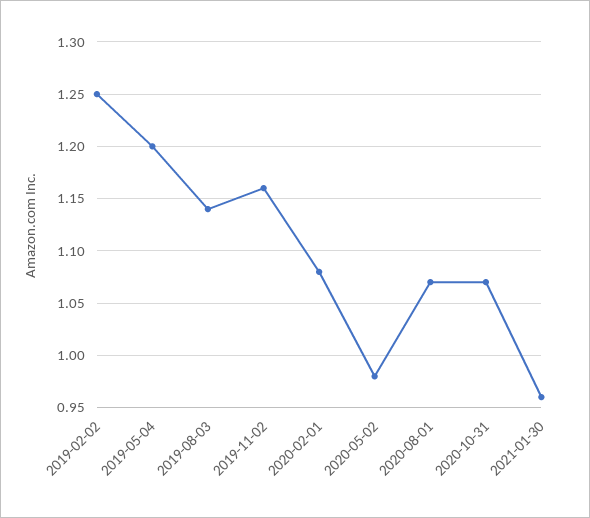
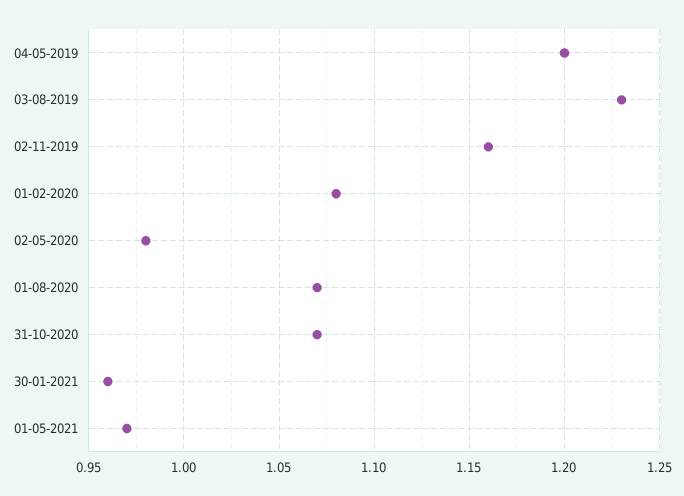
2019-02-02: 1.25 -> none
2019-08-03: 1.14 -> 1.23
01-05-2021: none -> 0.97

